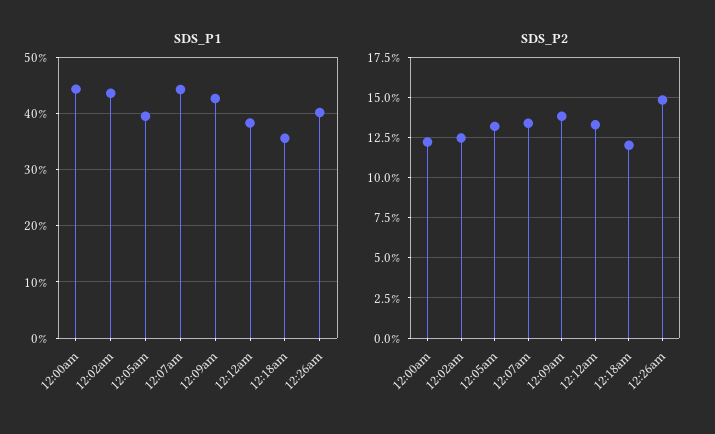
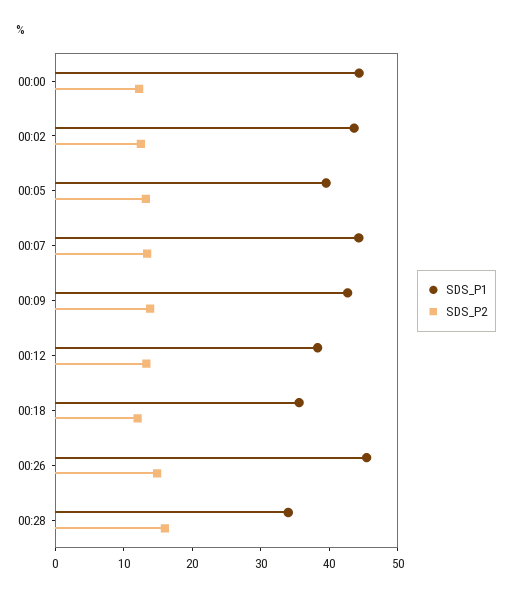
SDS_P1, 12:26am: 40 -> 46
SDS_P1, 00:28: none -> 34
SDS_P2, 00:28: none -> 16

